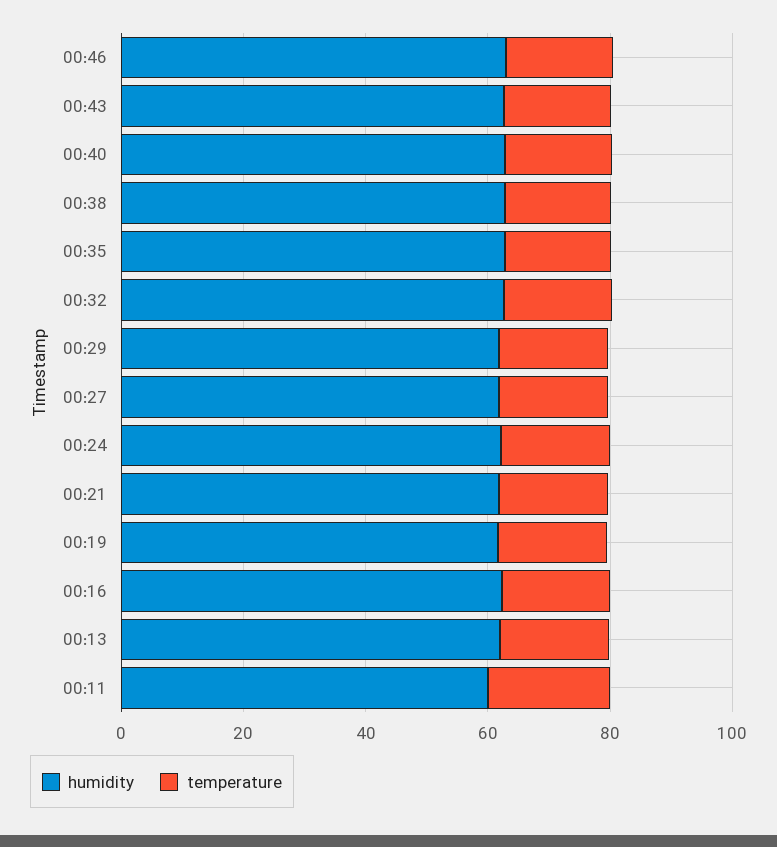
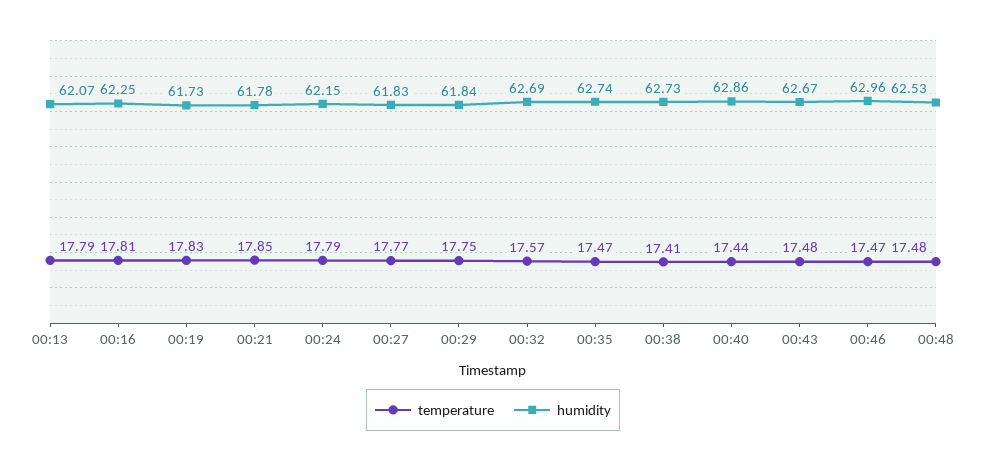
humidity, 00:11: 60 -> none
temperature, 00:11: 20 -> none
temperature, 00:48: none -> 17.48
humidity, 00:48: none -> 62.53

